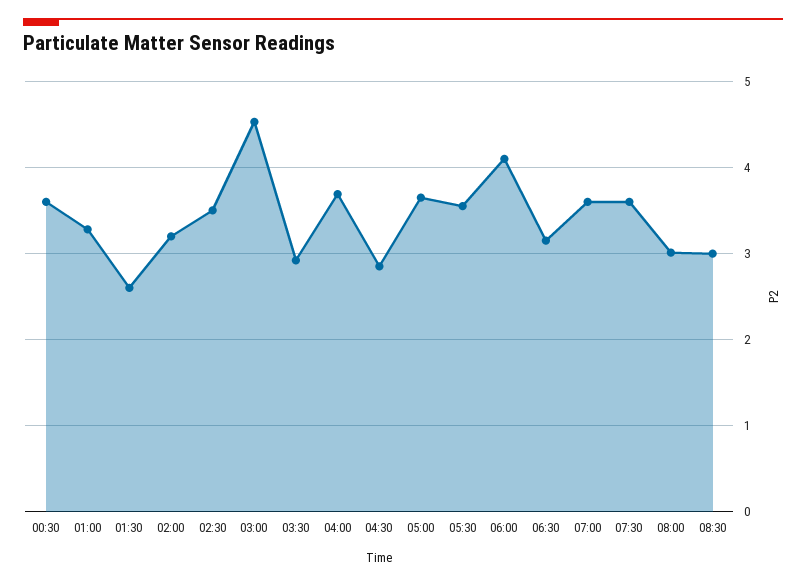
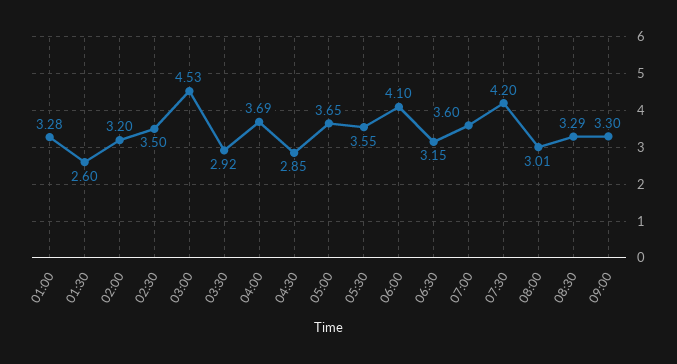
00:30: 3.6 -> none
07:30: 3.6 -> 4.2
08:30: 3 -> 3.29
09:00: none -> 3.3

